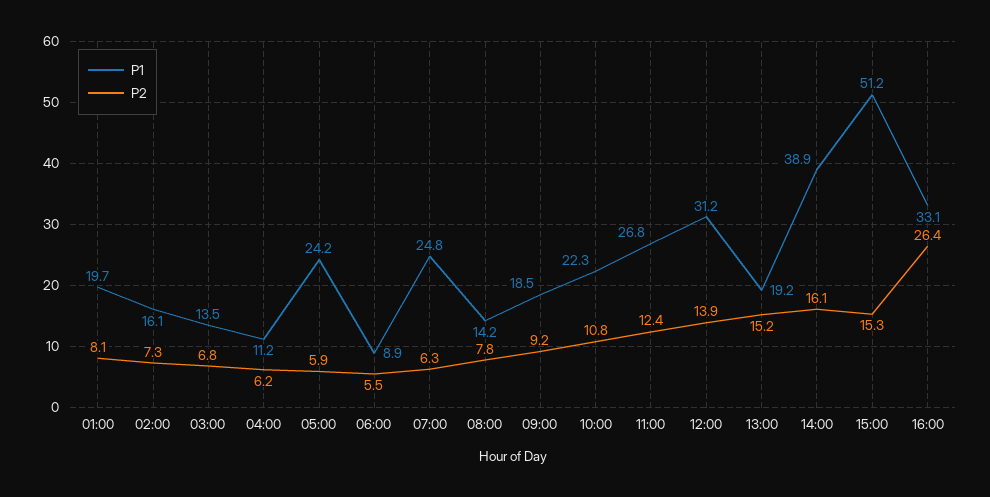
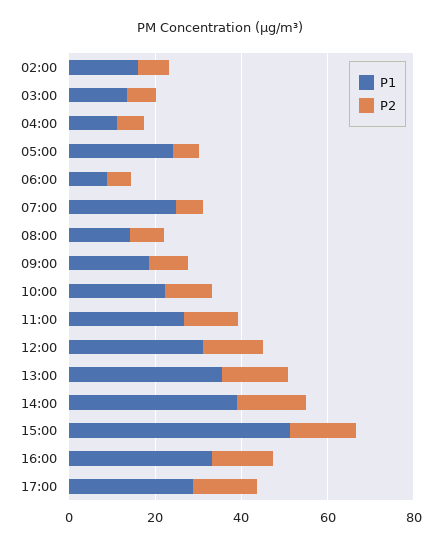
P1, 01:00: 19.7 -> none
P2, 01:00: 8.1 -> none
P1, 13:00: 19.2 -> 35
P2, 16:00: 26.4 -> 15
P1, 17:00: none -> 30
P2, 17:00: none -> 15

